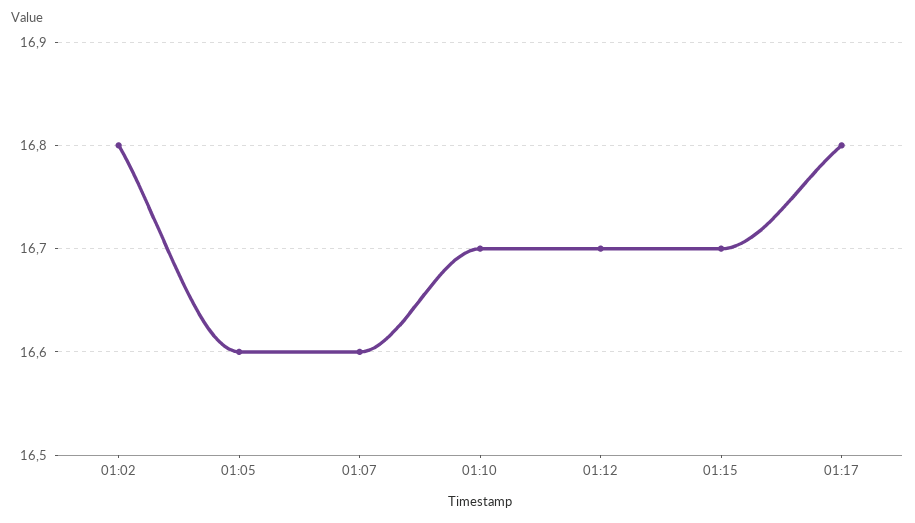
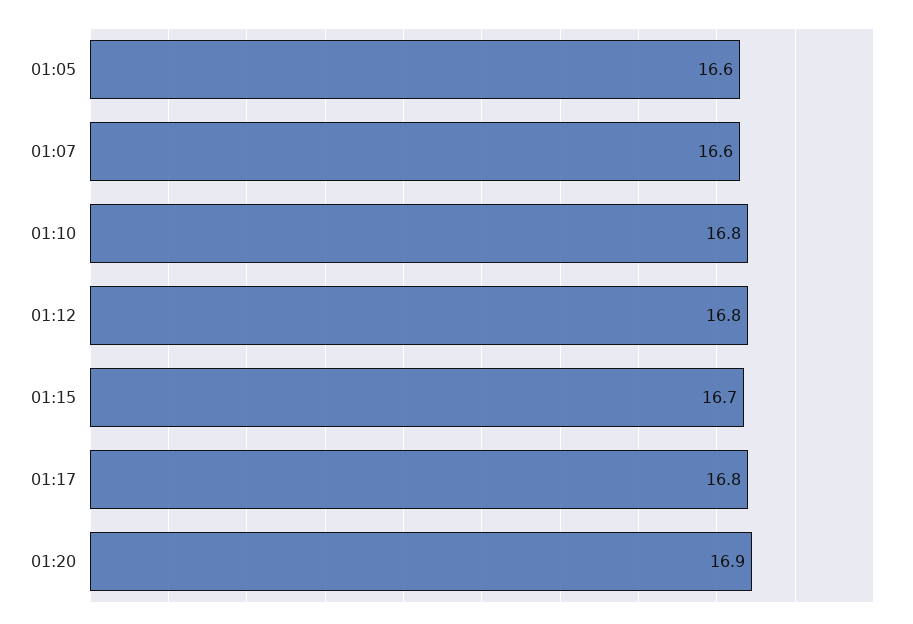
01:02: 16.8 -> none
01:10: 16.7 -> 16.8
01:12: 16.7 -> 16.8
01:20: none -> 16.9

